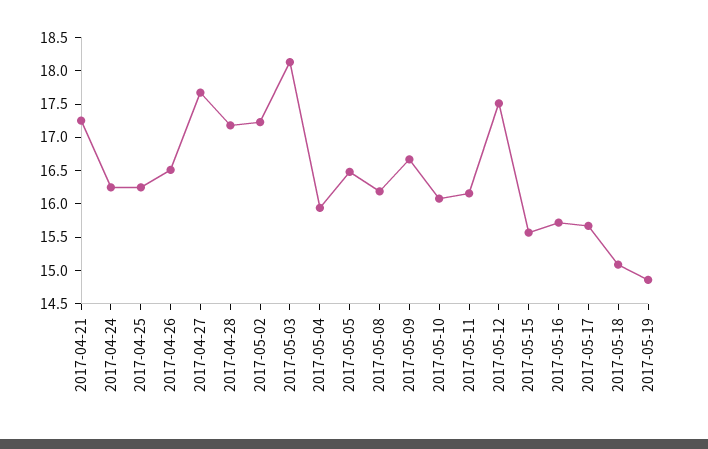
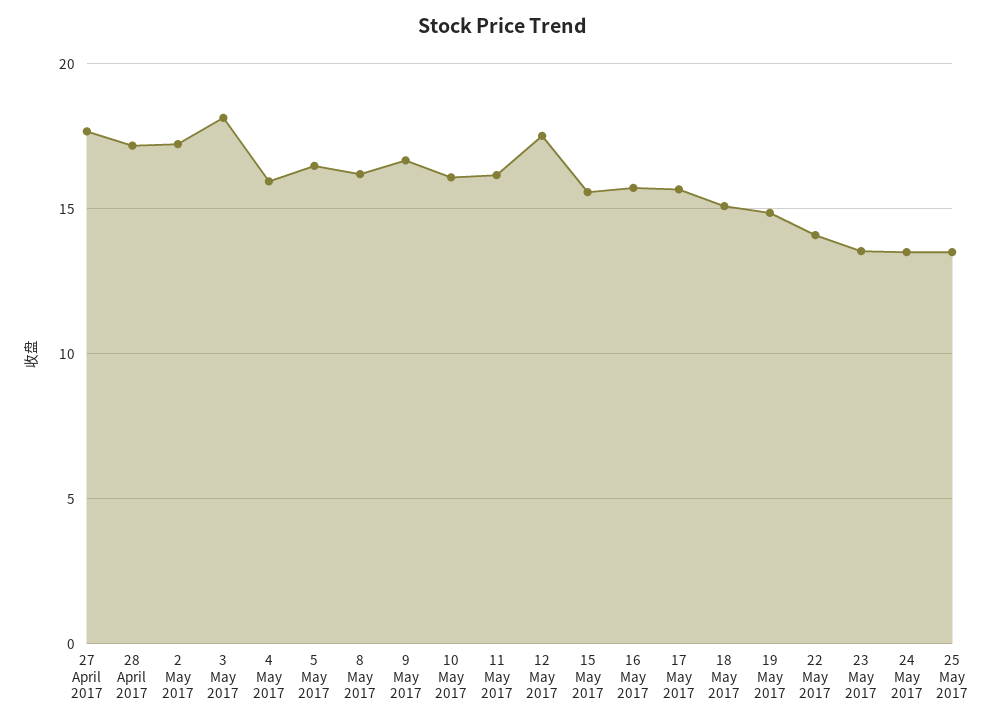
2017-04-21: 17.25 -> none
2017-04-24: 16.25 -> none
2017-04-25: 16.25 -> none
2017-04-26: 16.5 -> none
22 May 2017: none -> 14
23 May 2017: none -> 13.5
24 May 2017: none -> 13.5
25 May 2017: none -> 13.5

